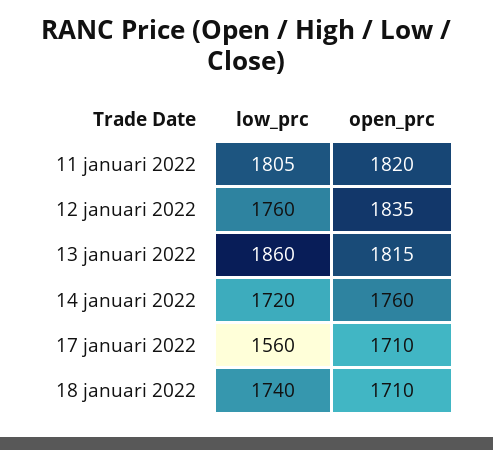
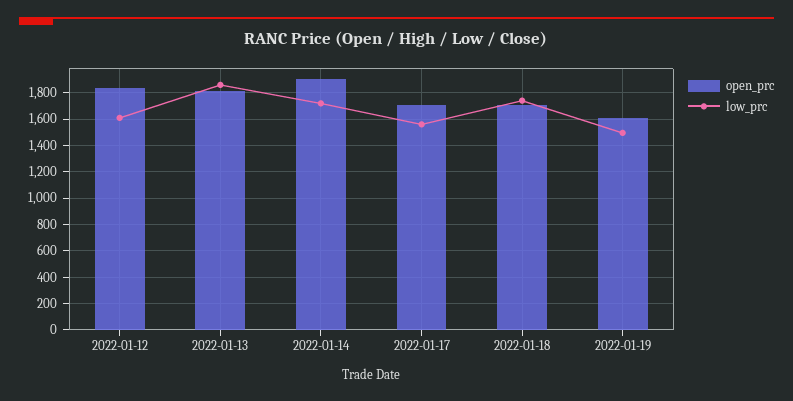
low_prc, 11 januari 2022: 1805 -> none
open_prc, 11 januari 2022: 1820 -> none
low_prc, 12 januari 2022: 1760 -> 1600
open_prc, 14 januari 2022: 1760 -> 1900
open_prc, 2022-01-19: none -> 1600
low_prc, 2022-01-19: none -> 1500

